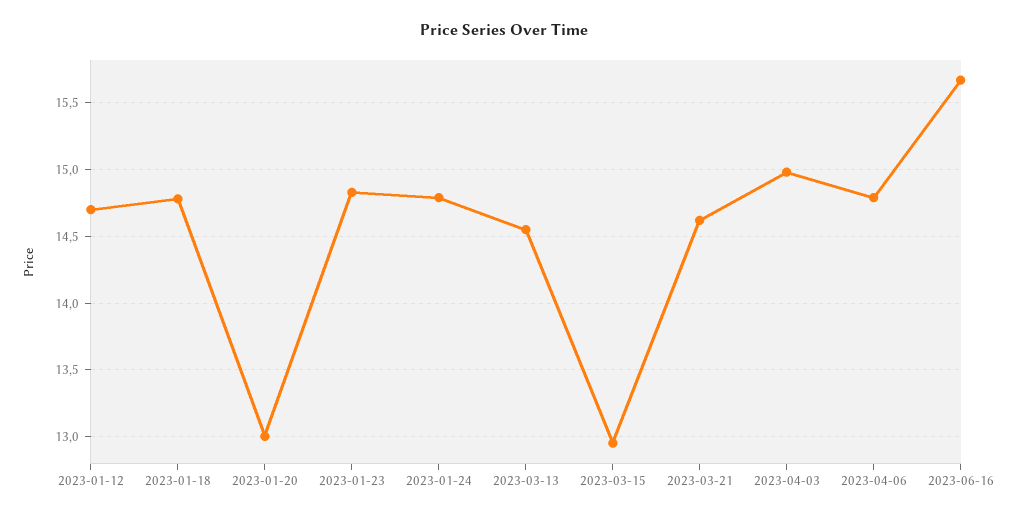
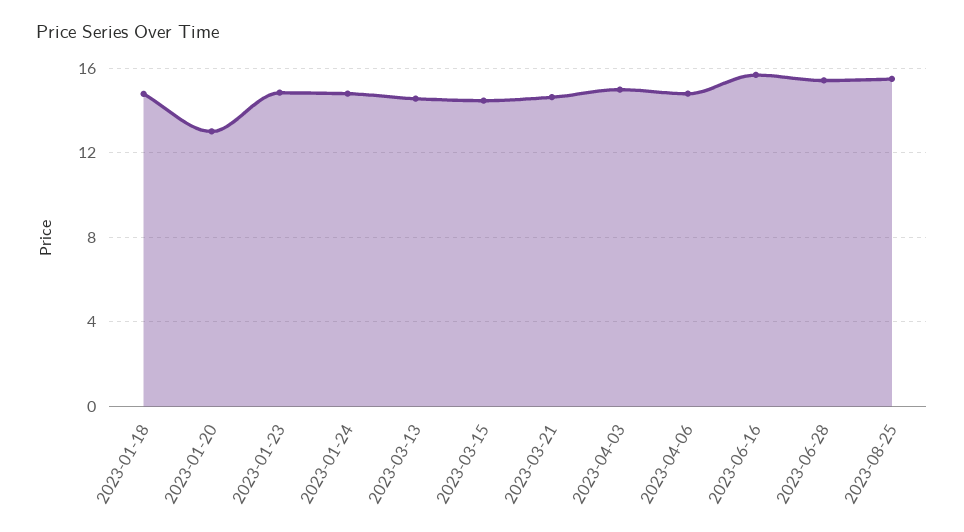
2023-01-12: 14.7 -> none
2023-03-15: 12.95 -> 14.5
2023-06-28: none -> 15.5
2023-08-25: none -> 15.5

